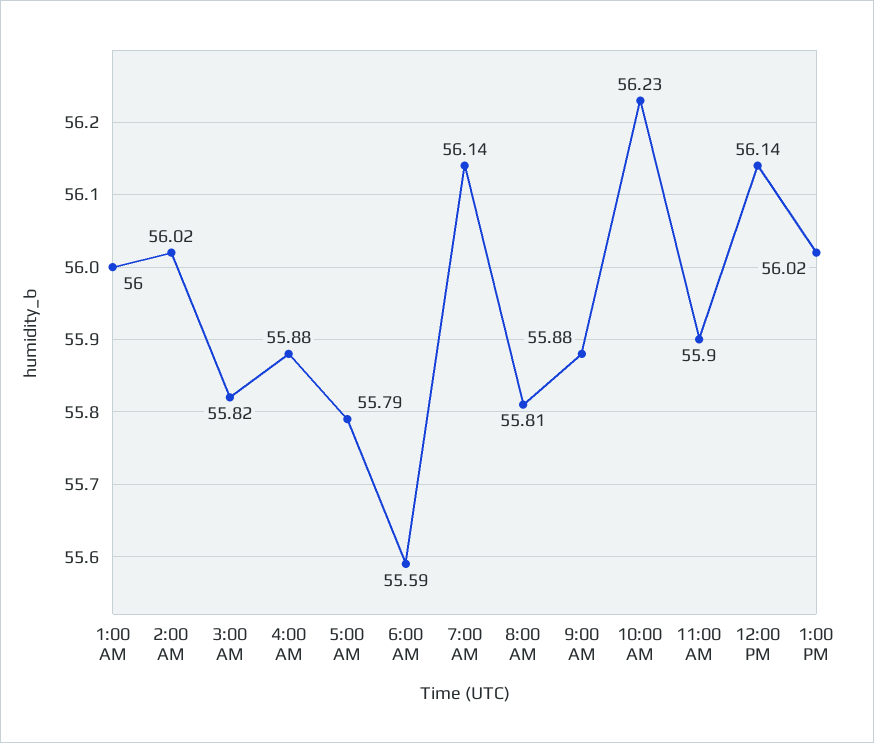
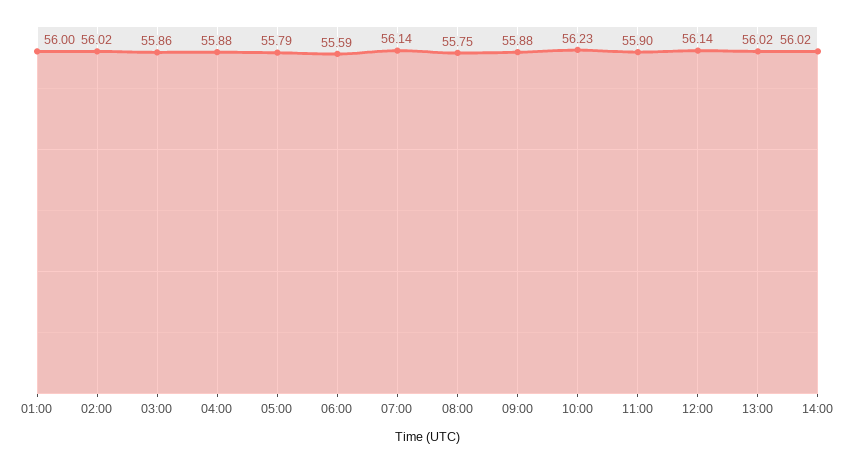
3:00 AM: 55.82 -> 55.86
8:00 AM: 55.81 -> 55.75
14:00: none -> 56.02

